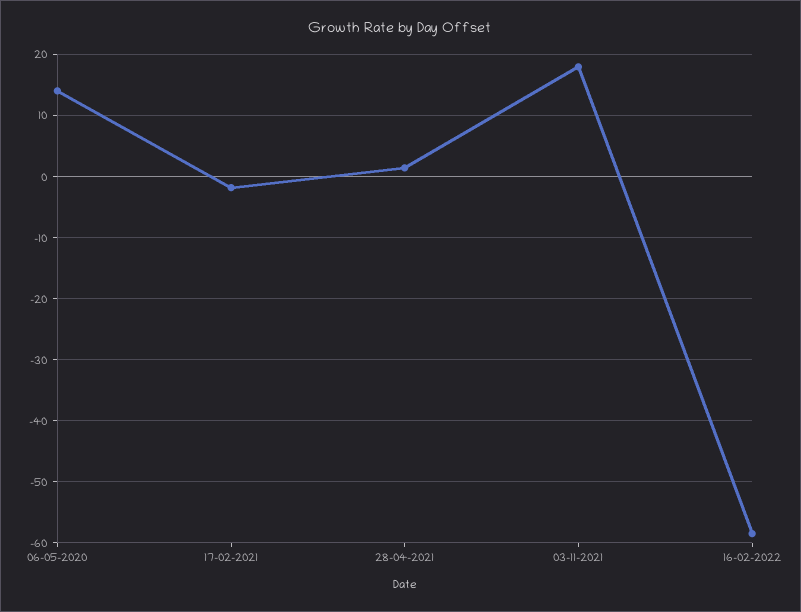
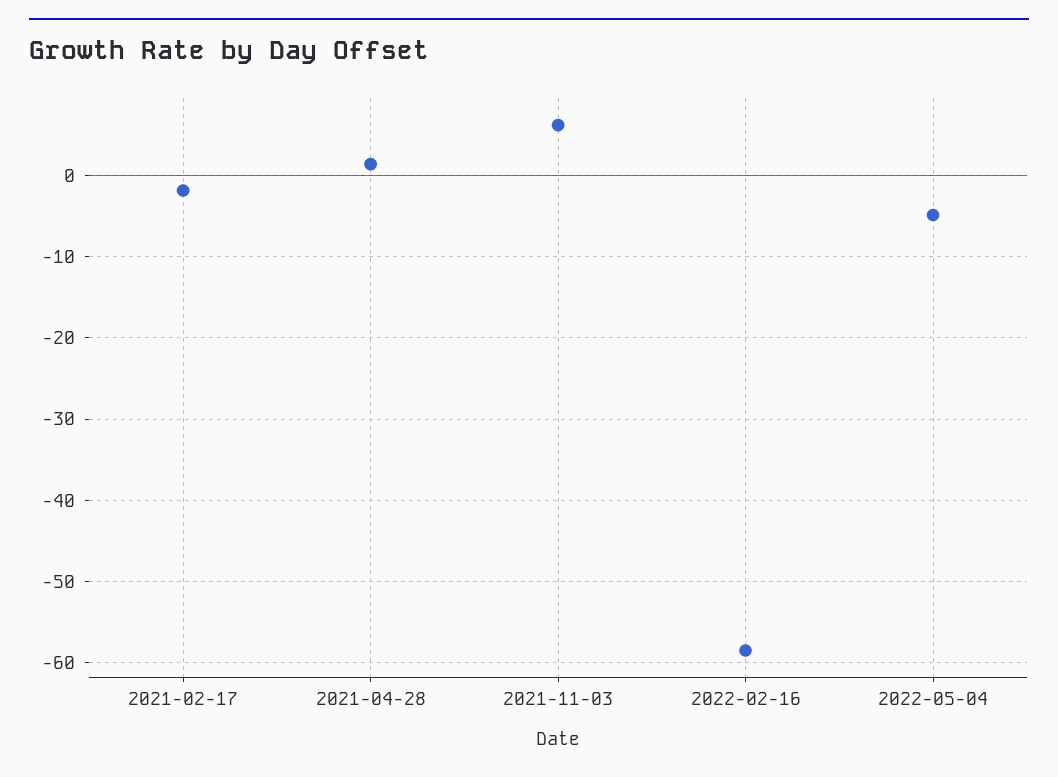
06-05-2020: 14 -> none
03-11-2021: 18 -> 6
2022-05-04: none -> -5

